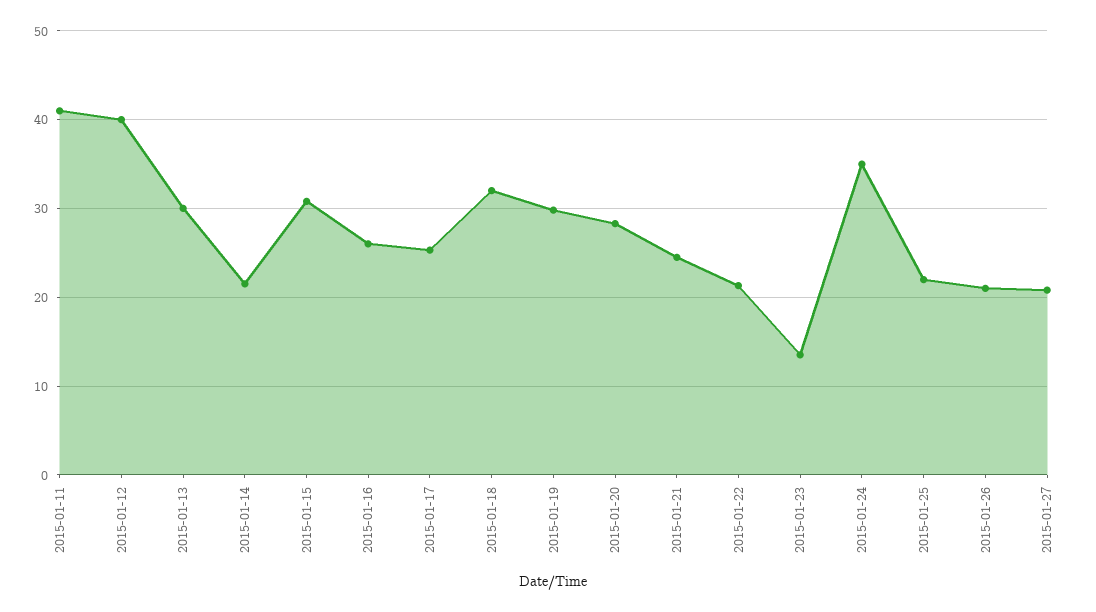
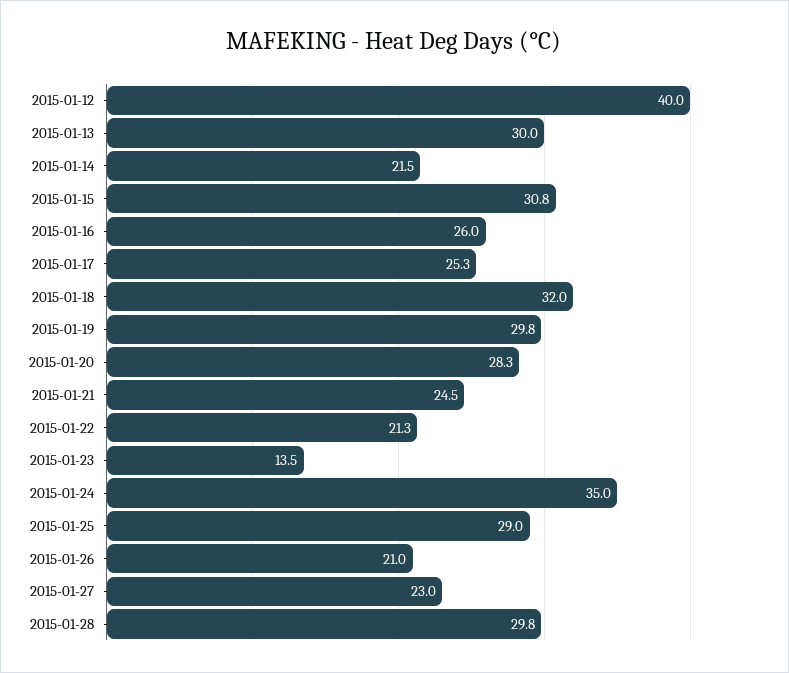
2015-01-11: 41 -> none
2015-01-25: 22 -> 29
2015-01-27: 21 -> 23
2015-01-28: none -> 29.8

